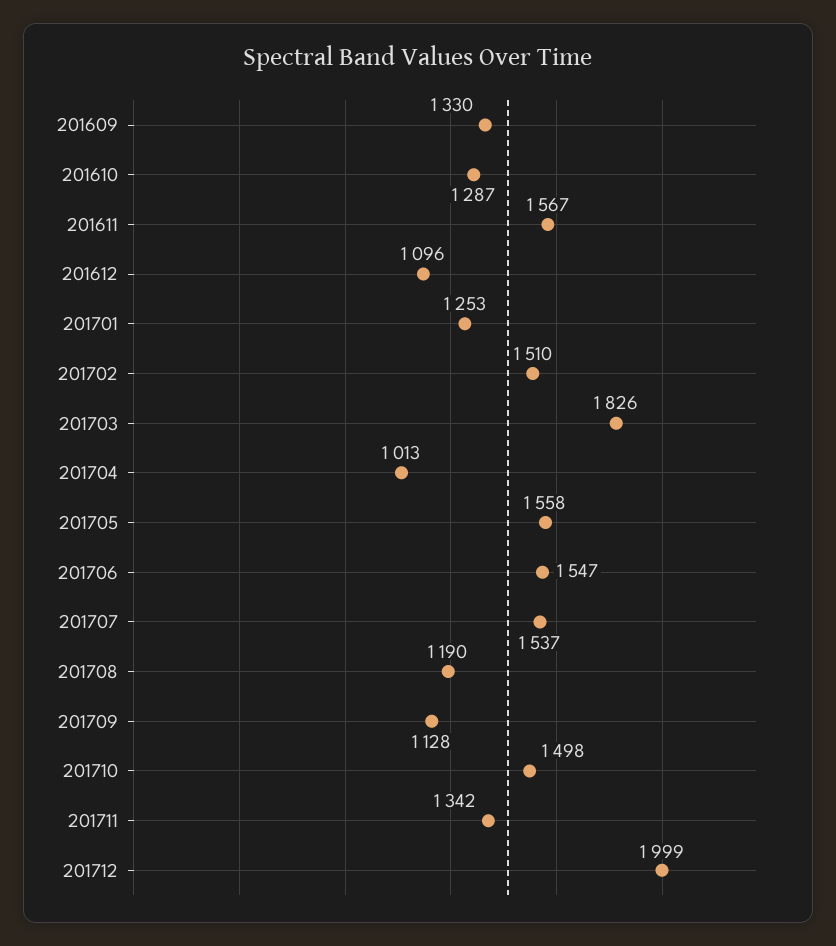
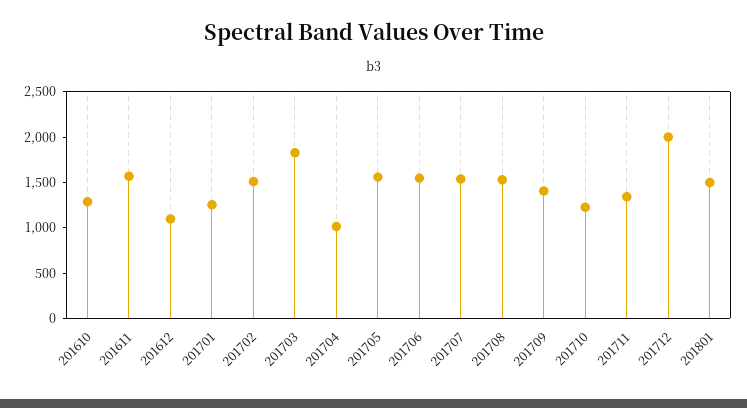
201609: 1330 -> none
201708: 1190 -> 1500
201709: 1128 -> 1400
201710: 1498 -> 1200
201801: none -> 1500

